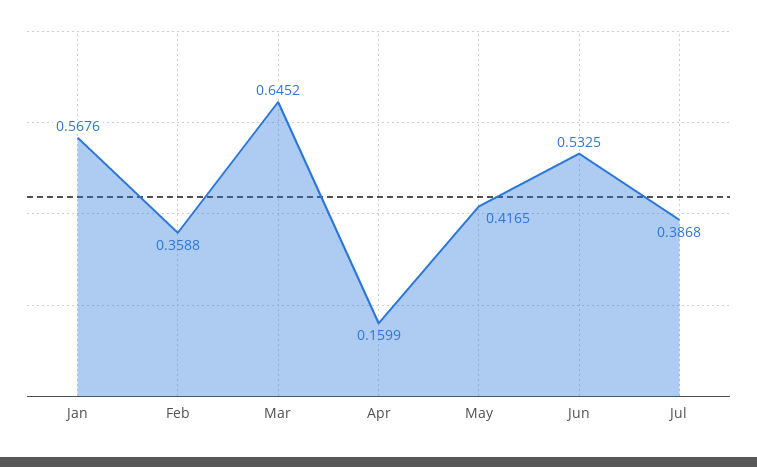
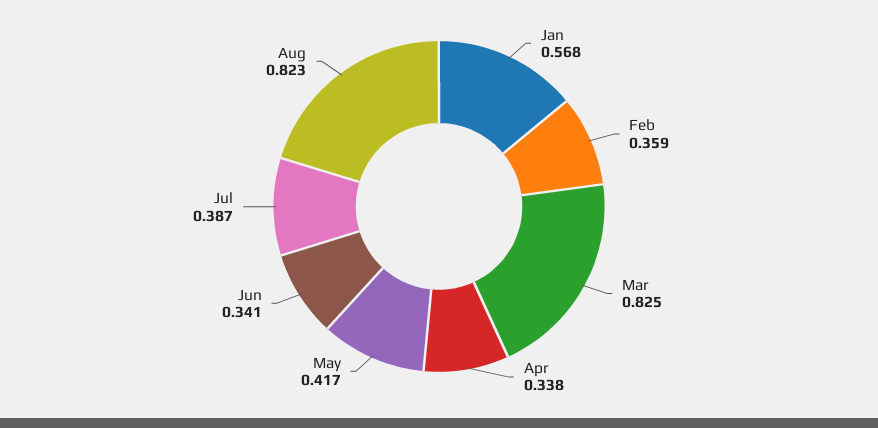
Mar: 0.6452 -> 0.825
Apr: 0.1599 -> 0.338
Jun: 0.5325 -> 0.341
Aug: none -> 0.823

